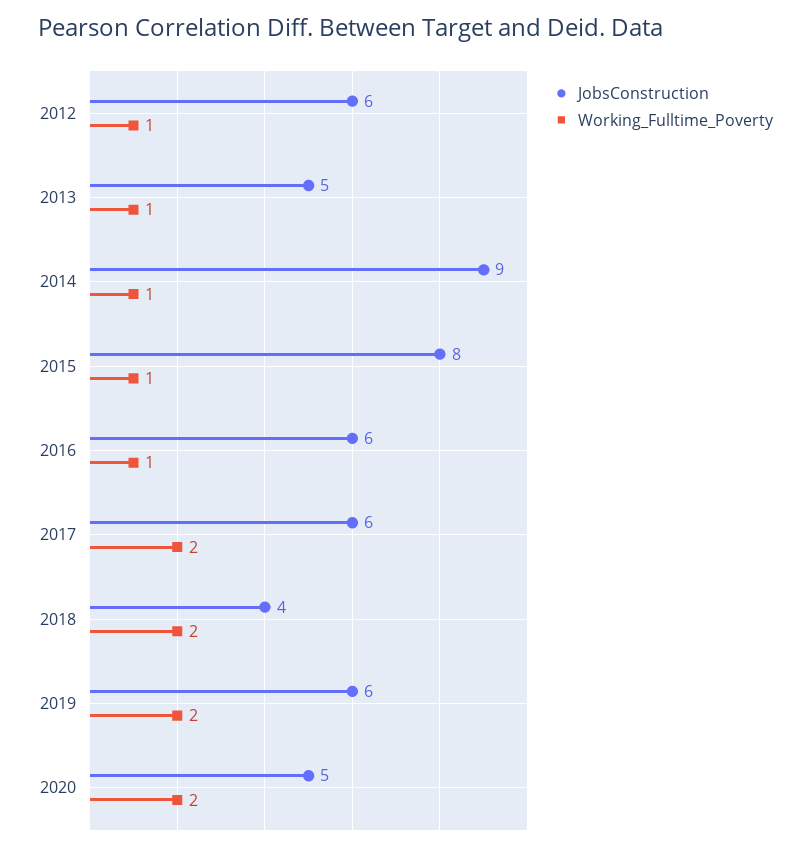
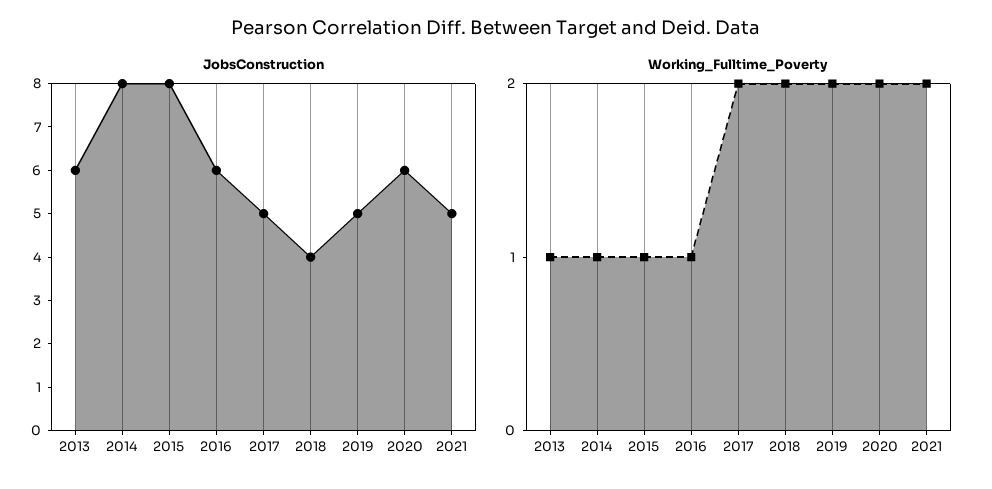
JobsConstruction, 2012: 6 -> none
Working_Fulltime_Poverty, 2012: 1 -> none
JobsConstruction, 2013: 5 -> 6
JobsConstruction, 2014: 9 -> 8
JobsConstruction, 2017: 6 -> 5
JobsConstruction, 2019: 6 -> 5
JobsConstruction, 2020: 5 -> 6
JobsConstruction, 2021: none -> 5
Working_Fulltime_Poverty, 2021: none -> 2

